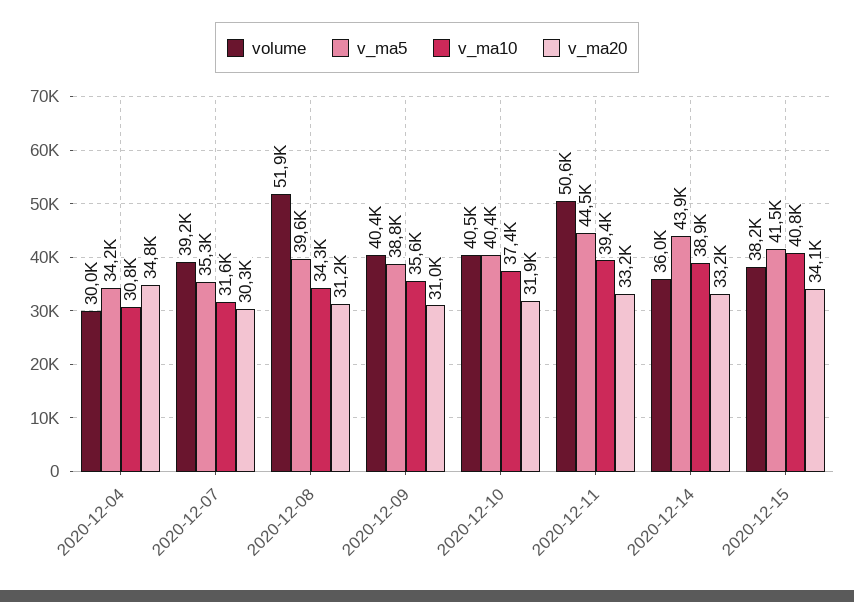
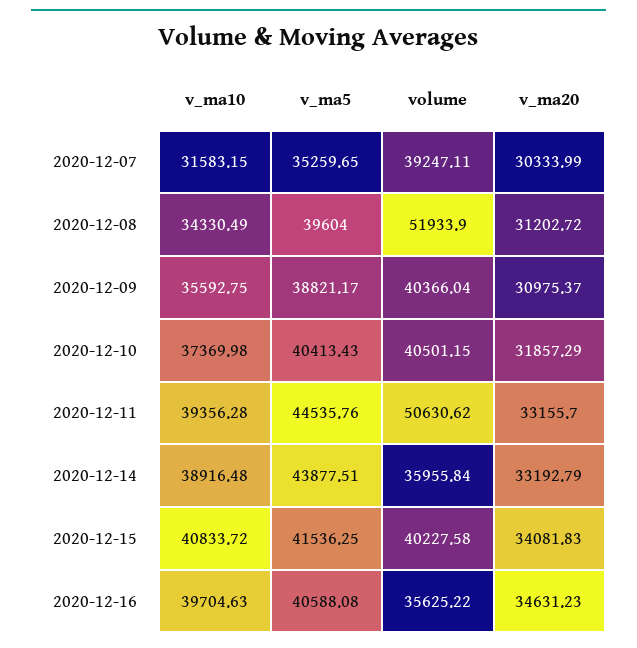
volume, 2020-12-04: 30000 -> none
v_ma5, 2020-12-04: 34200 -> none
v_ma10, 2020-12-04: 30800 -> none
v_ma20, 2020-12-04: 34800 -> none
volume, 2020-12-15: 38200 -> 40227.58
v_ma10, 2020-12-16: none -> 39704.63
v_ma5, 2020-12-16: none -> 40588.08
volume, 2020-12-16: none -> 35625.22
v_ma20, 2020-12-16: none -> 34631.23

